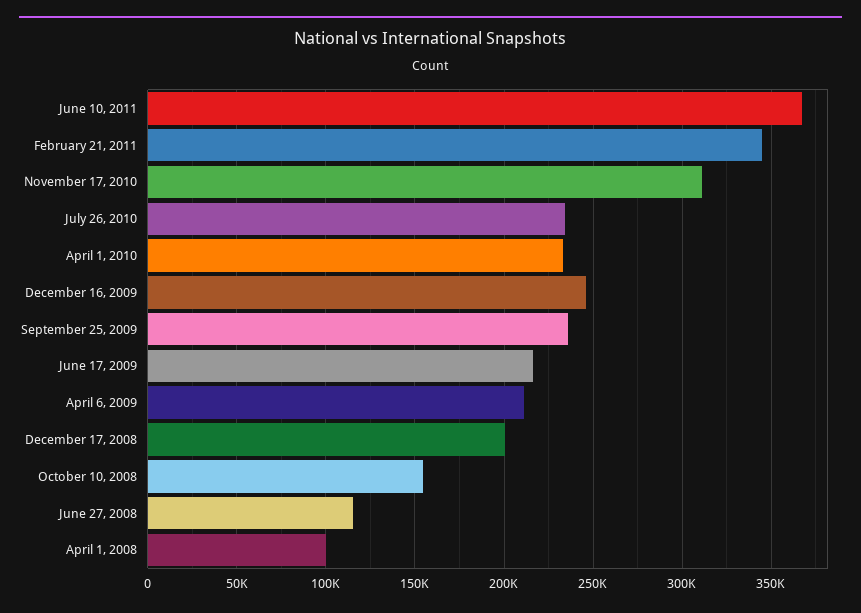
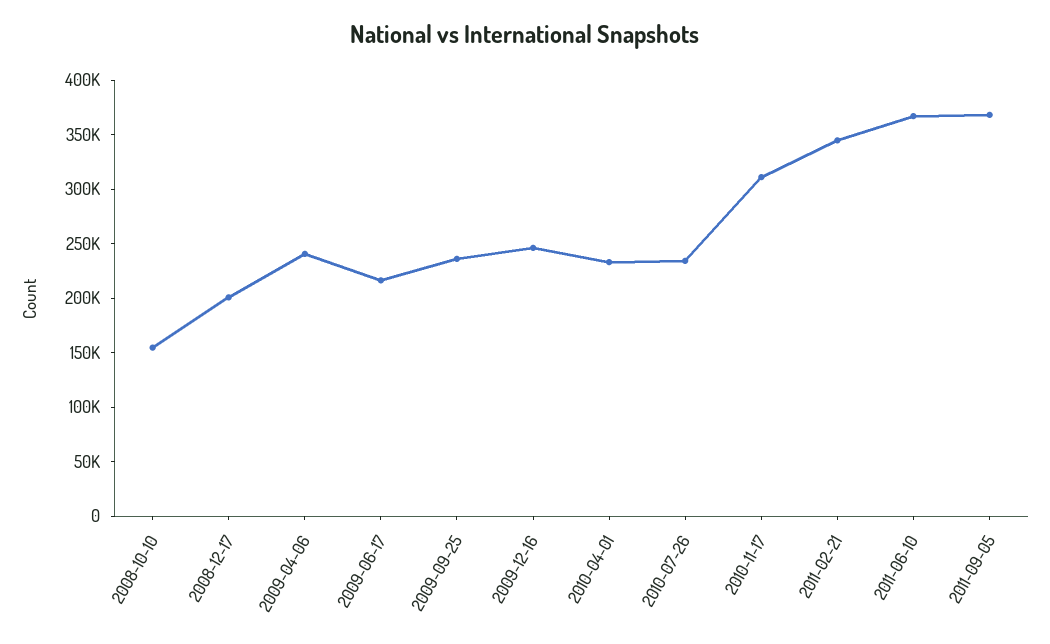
April 6, 2009: 210000 -> 240000
June 27, 2008: 115000 -> none
April 1, 2008: 100000 -> none
2011-09-05: none -> 370000

